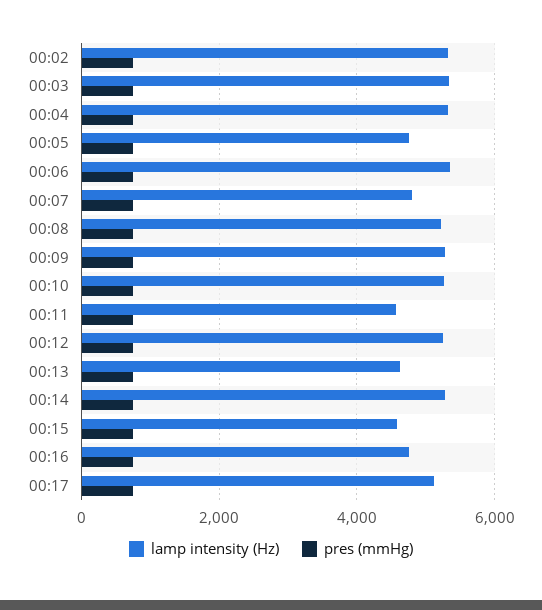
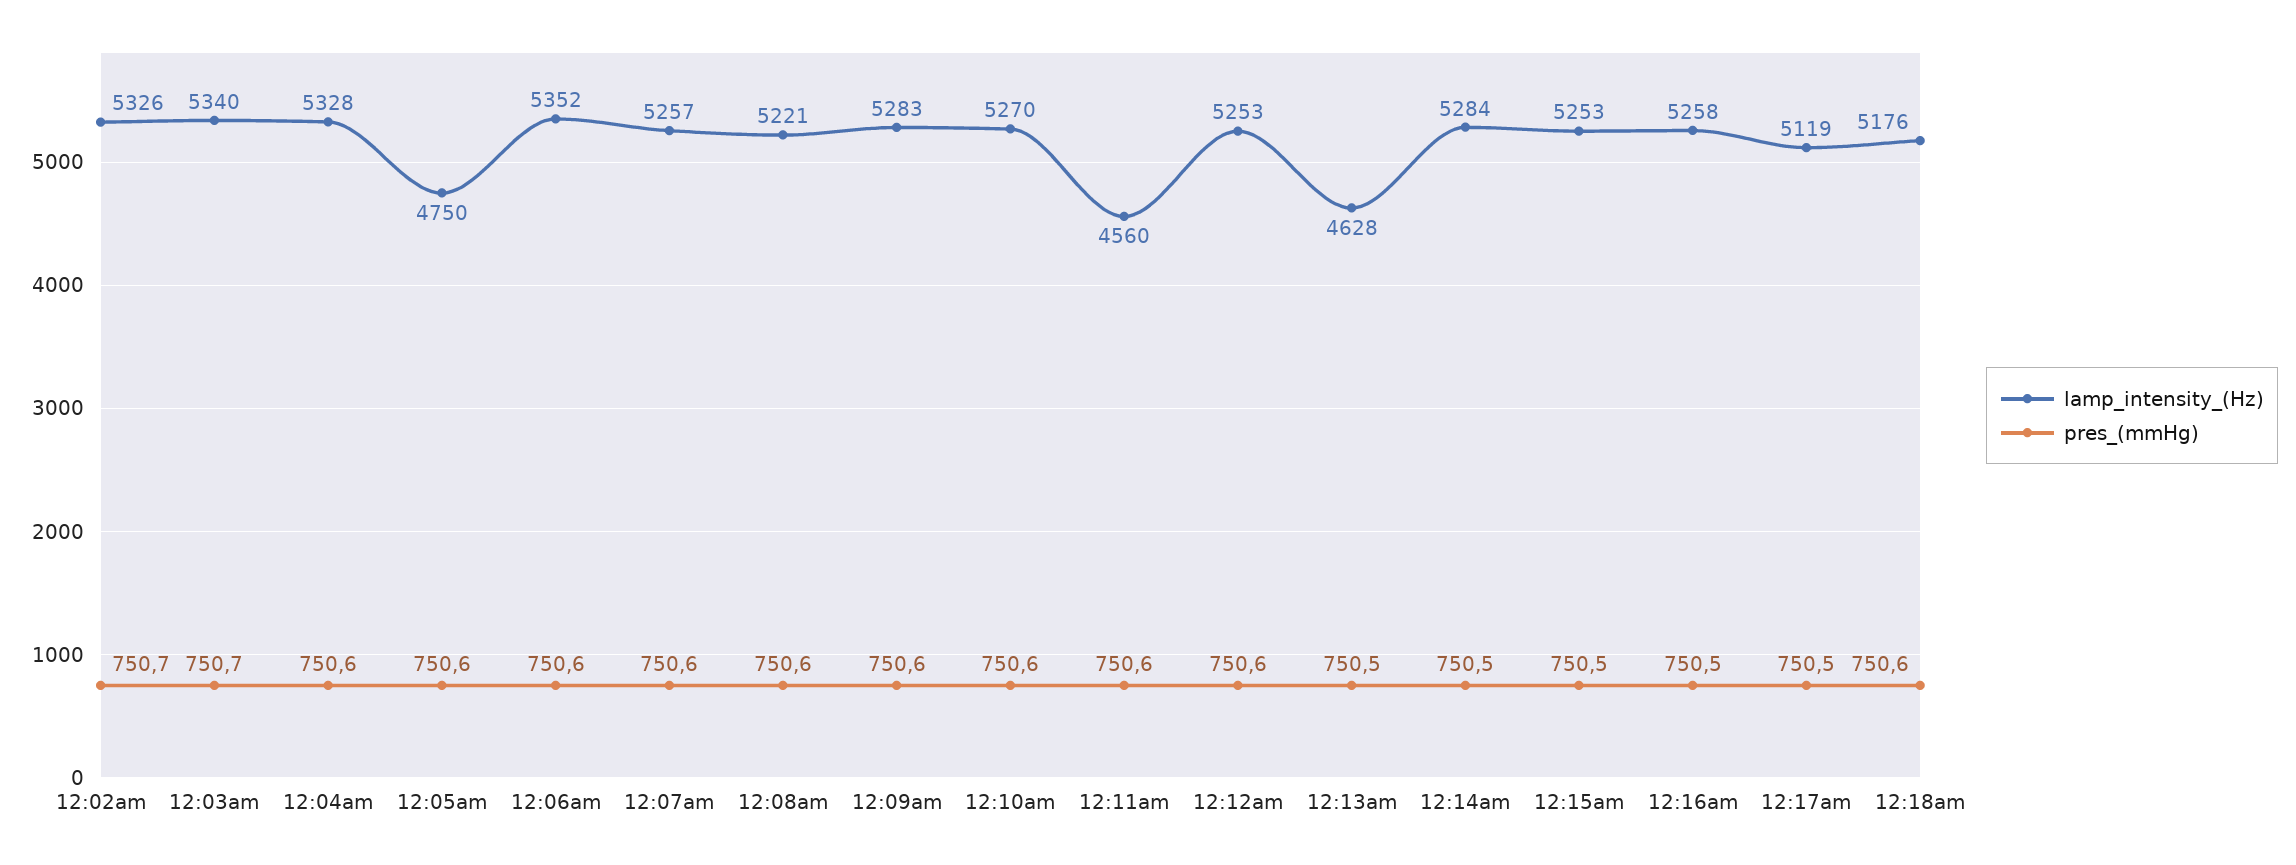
lamp intensity (Hz), 00:07: 4800 -> 5257
lamp intensity (Hz), 00:15: 4600 -> 5253
lamp intensity (Hz), 00:16: 4800 -> 5258
lamp intensity (Hz), 12:18am: none -> 5176
pres (mmHg), 12:18am: none -> 750.6

